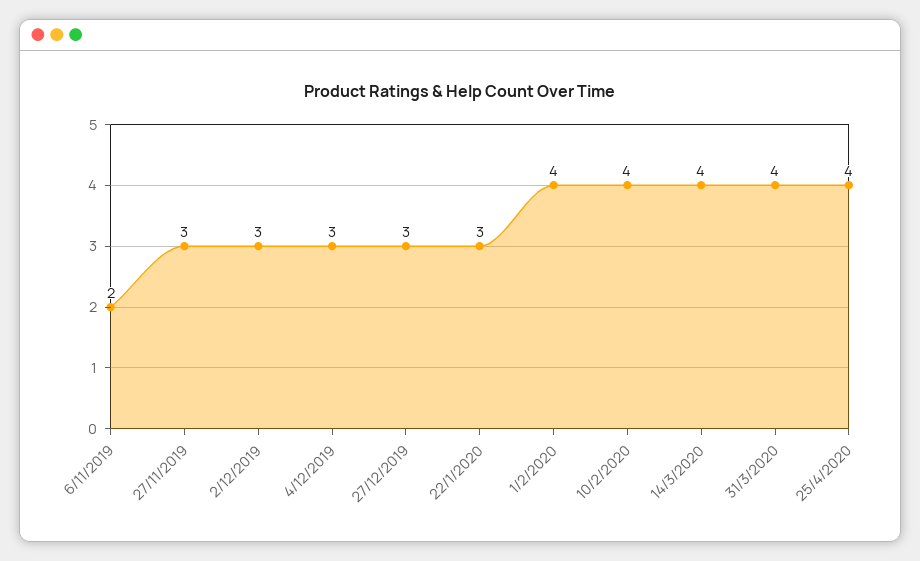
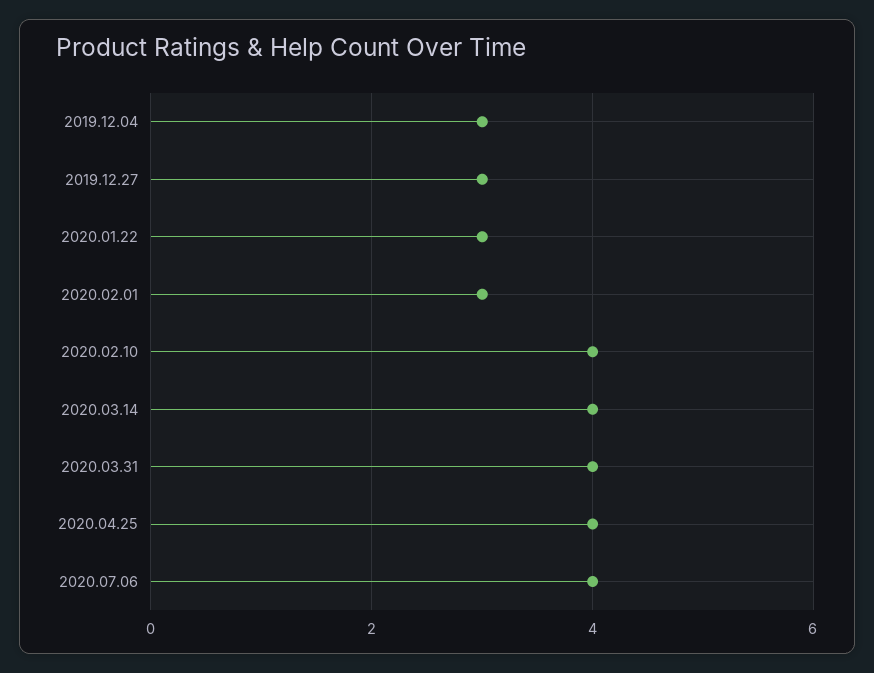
6/11/2019: 2 -> none
27/11/2019: 3 -> none
2/12/2019: 3 -> none
1/2/2020: 4 -> 3
2020.07.06: none -> 4

